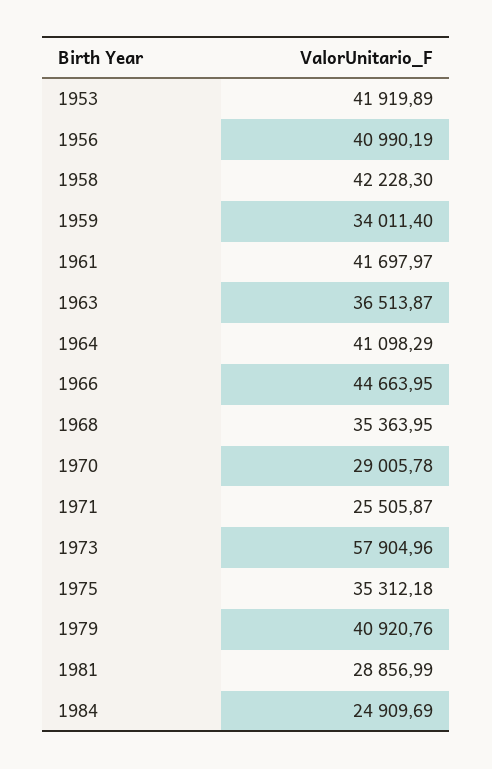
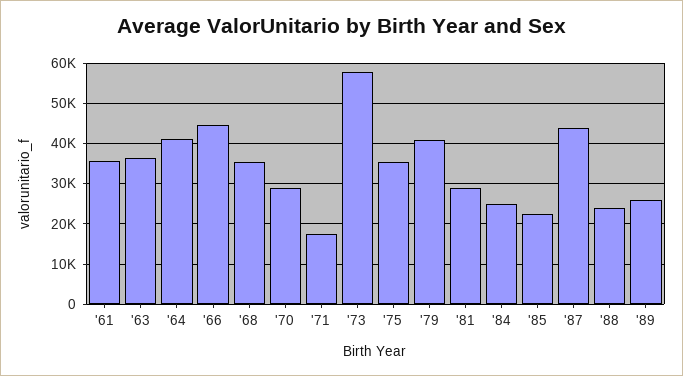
1953: 41919.89 -> none
1956: 40990.19 -> none
1958: 42228.3 -> none
1959: 34011.4 -> none
1961: 41697.97 -> 36000
1971: 25505.87 -> 18000
'85: none -> 22000
'87: none -> 44000
'88: none -> 24000
'89: none -> 26000

